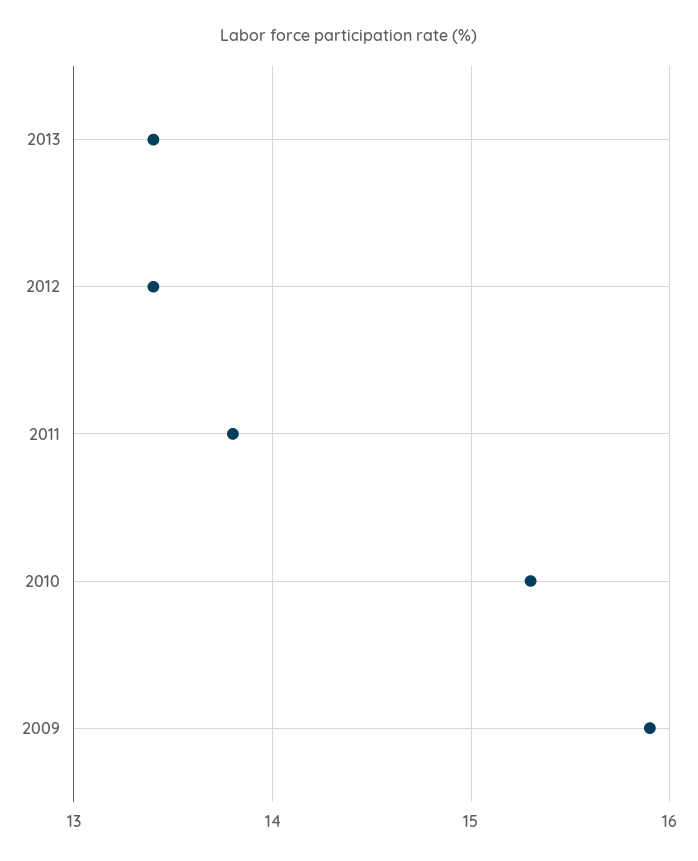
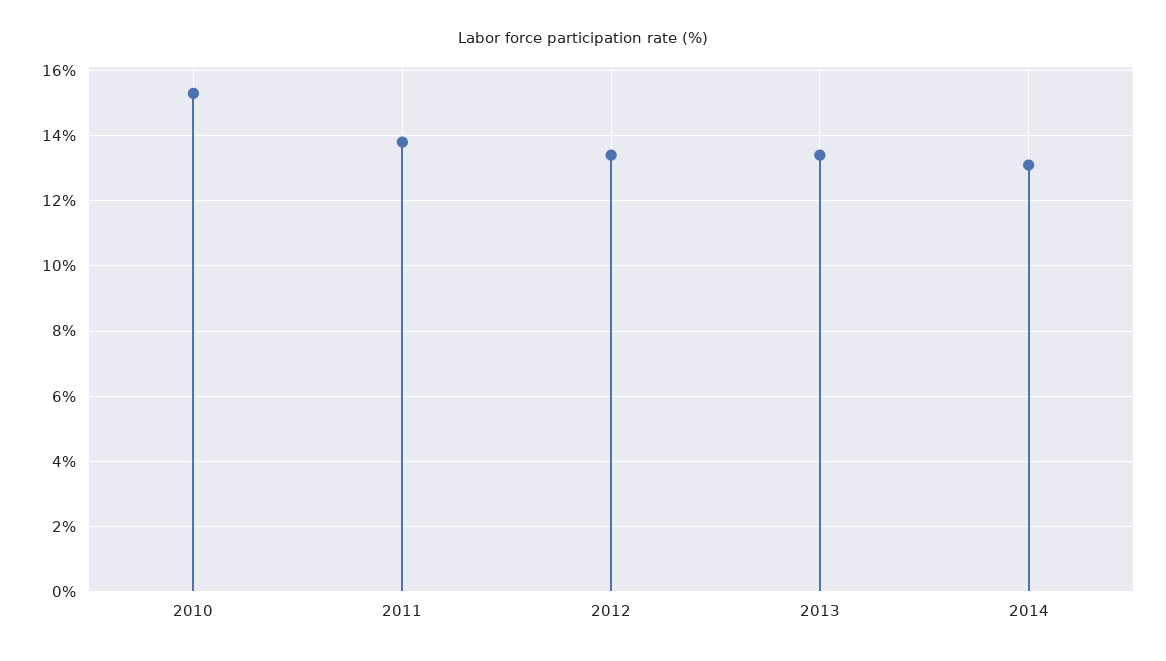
2009: 15.9 -> none
2014: none -> 13

